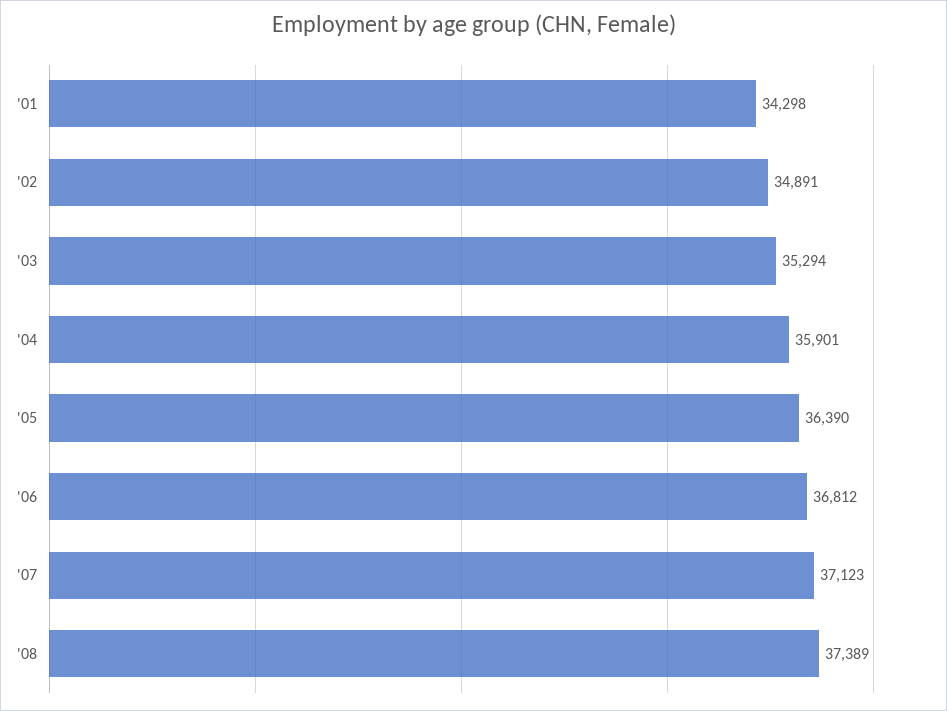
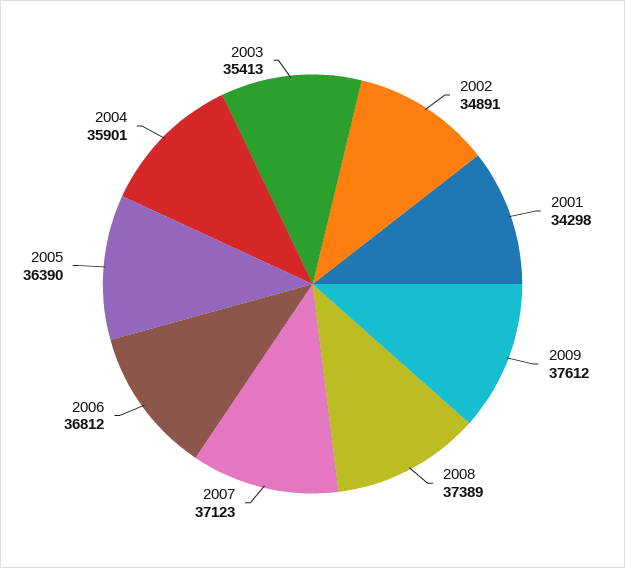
'03: 35294 -> 35413
2009: none -> 37612

